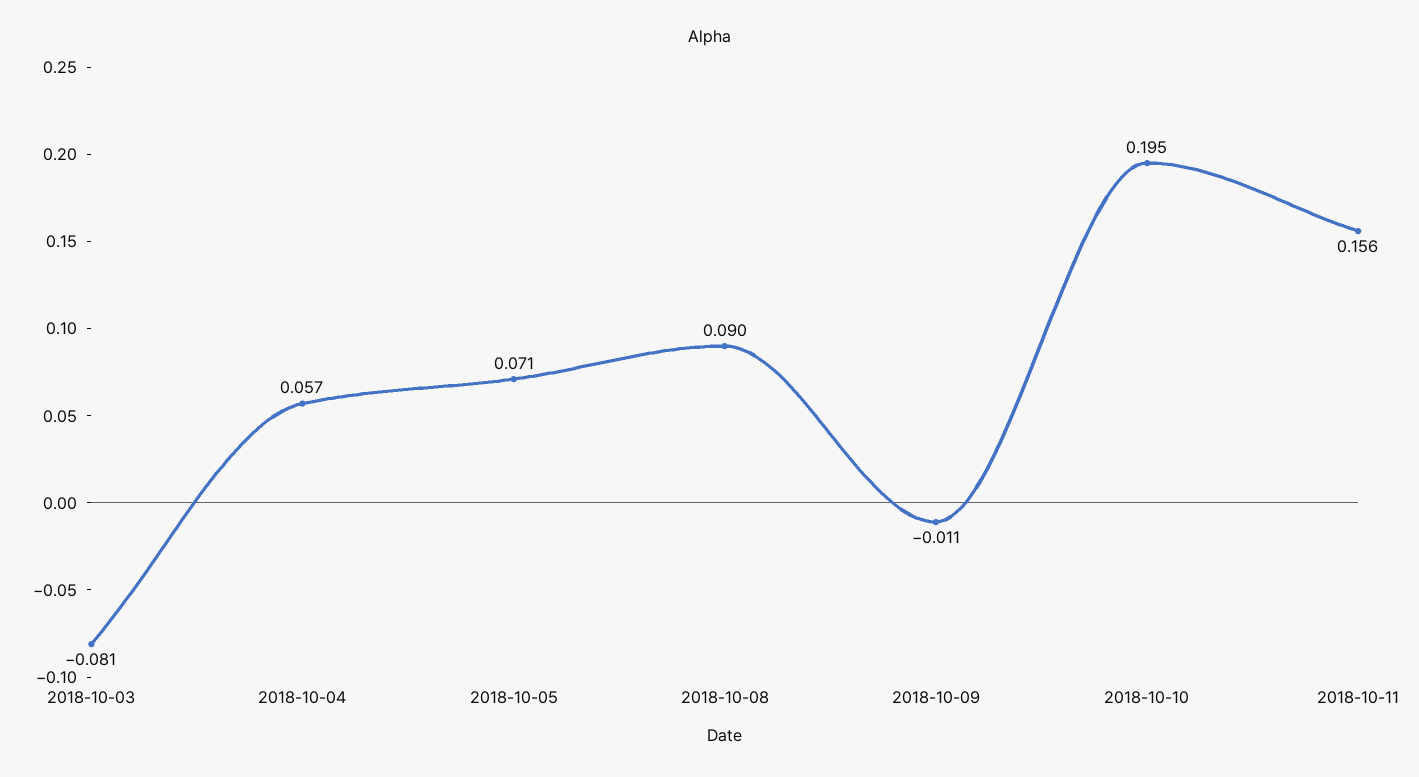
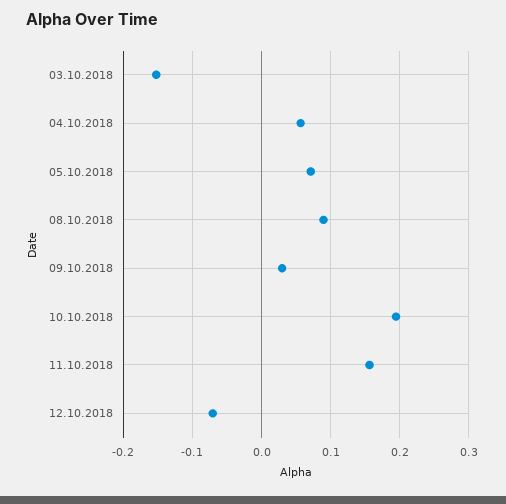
2018-10-03: -0.081 -> -0.15
2018-10-09: -0.011 -> 0.03
12.10.2018: none -> -0.07

